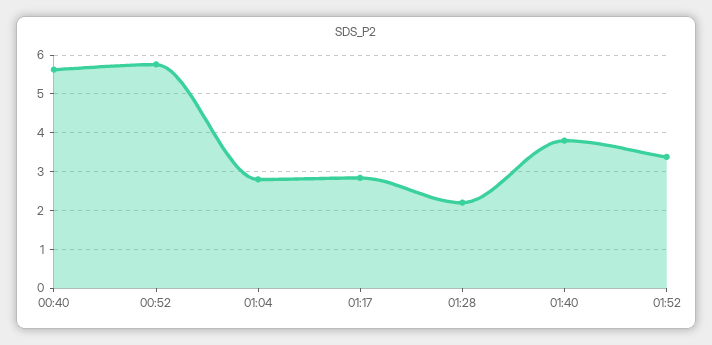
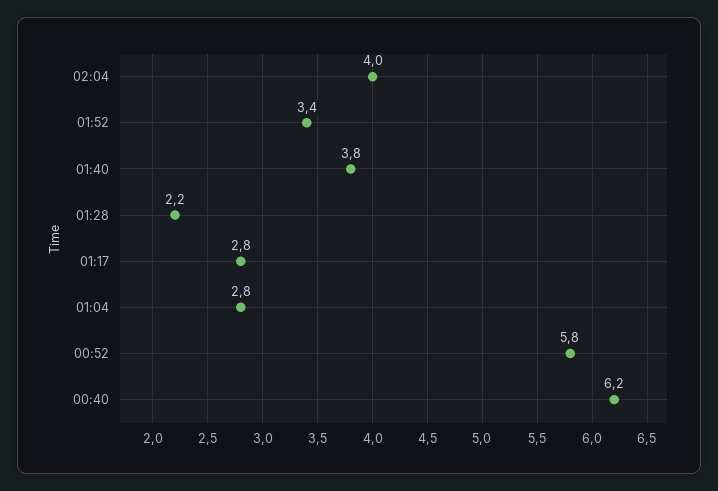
00:40: 5.6 -> 6.2
02:04: none -> 4

